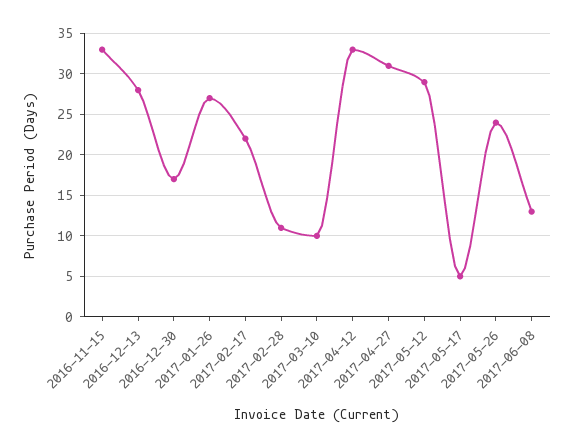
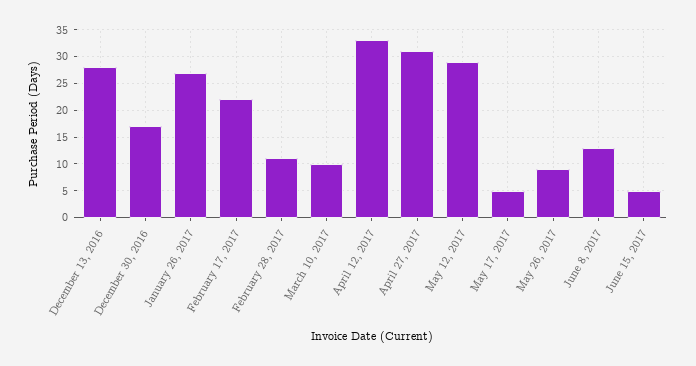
2016-11-15: 33 -> none
2017-05-26: 24 -> 10
June 15, 2017: none -> 5

